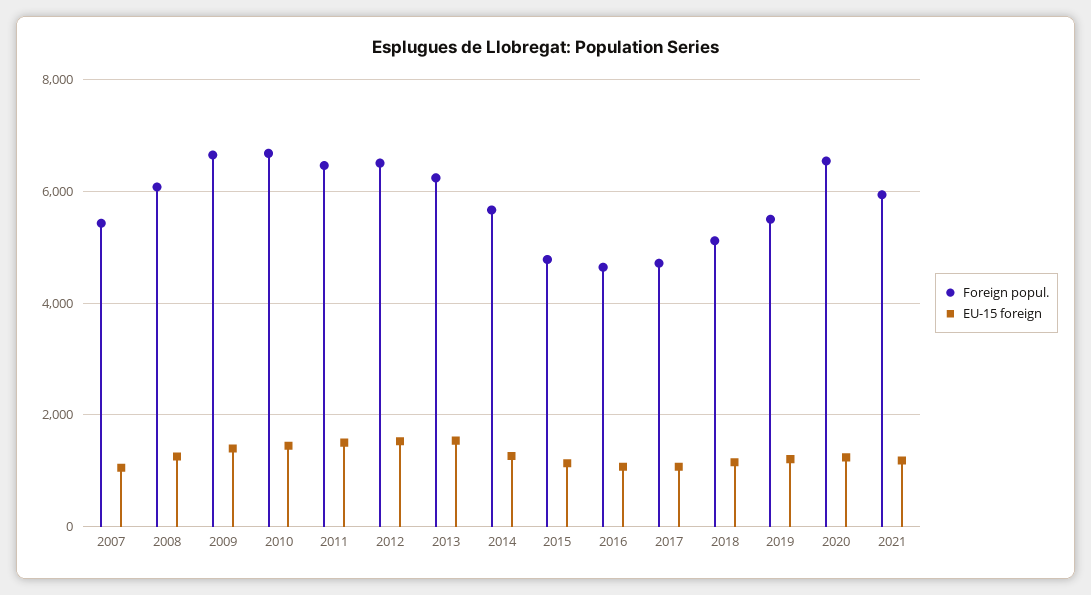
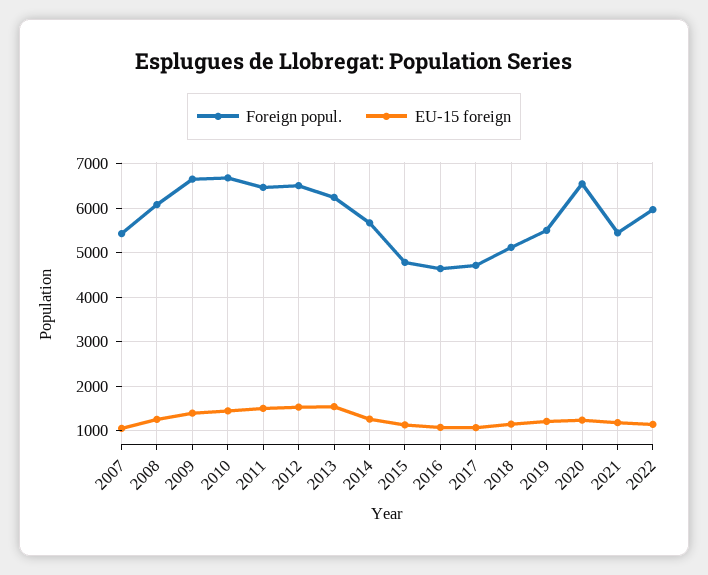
Foreign popul., 2021: 6000 -> 5400
Foreign popul., 2022: none -> 6000
EU-15 foreign, 2022: none -> 1200

